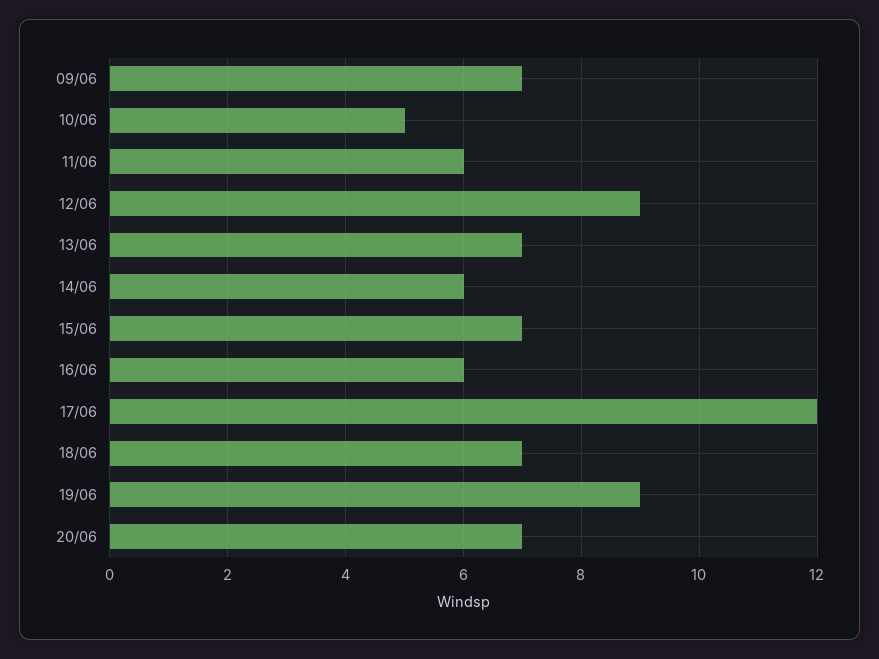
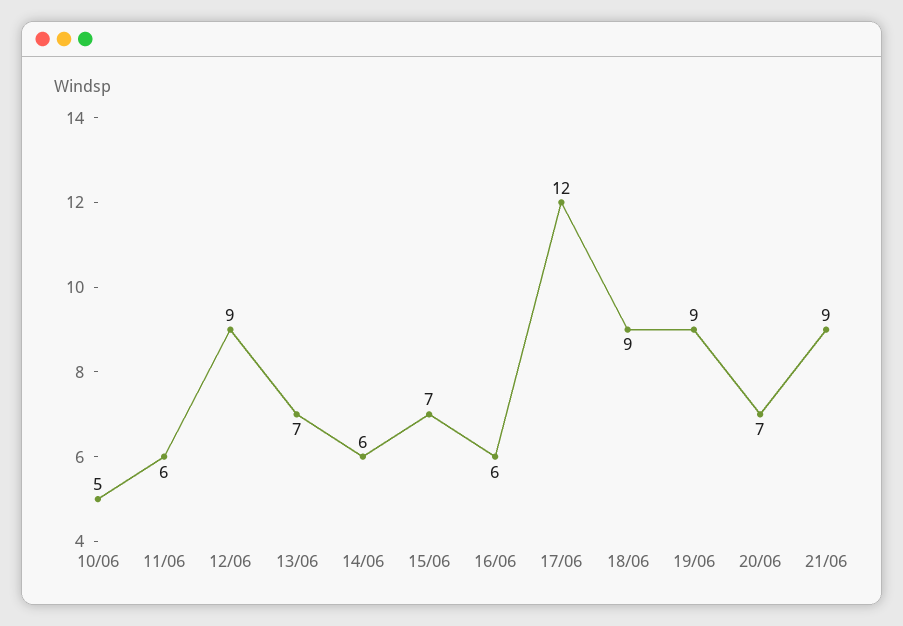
09/06: 7 -> none
18/06: 7 -> 9
21/06: none -> 9

